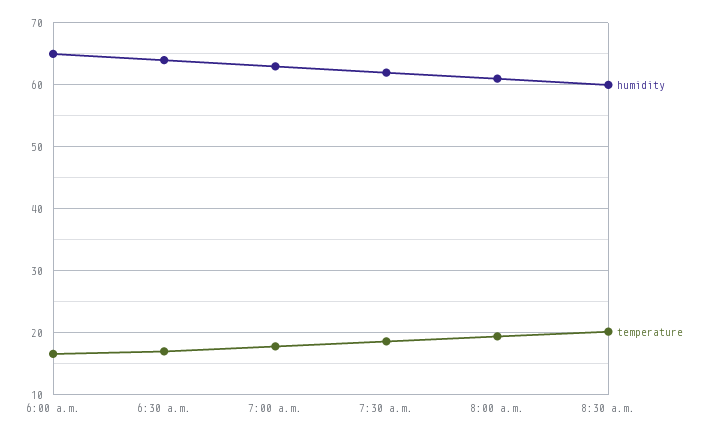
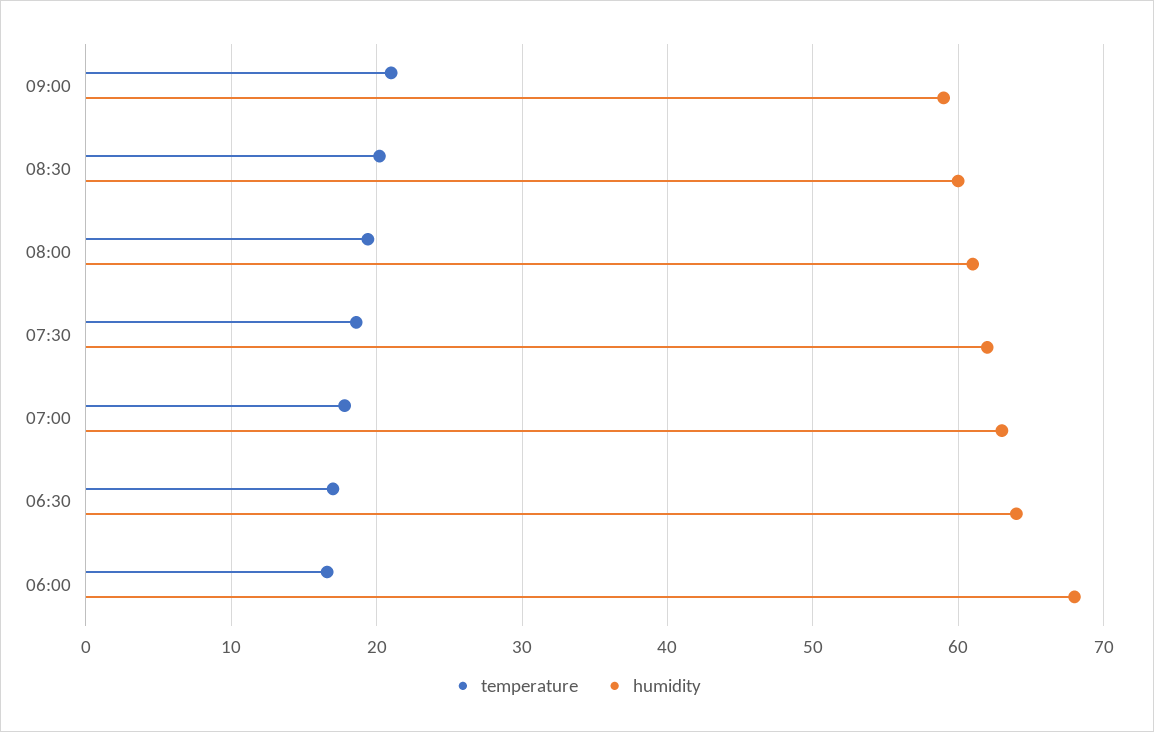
humidity, 6:00 a.m.: 65 -> 68
temperature, 09:00: none -> 21
humidity, 09:00: none -> 59

